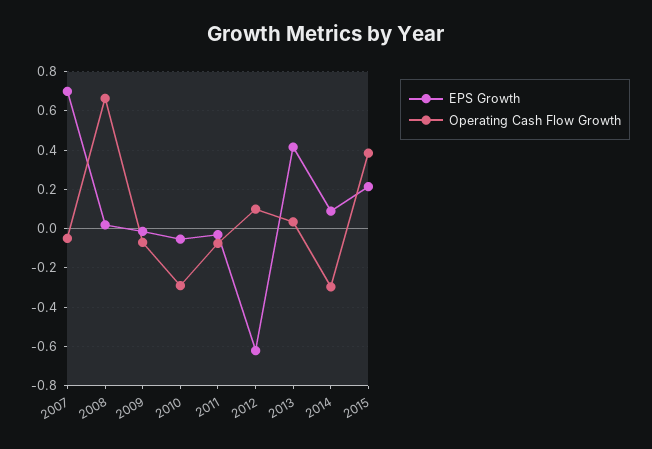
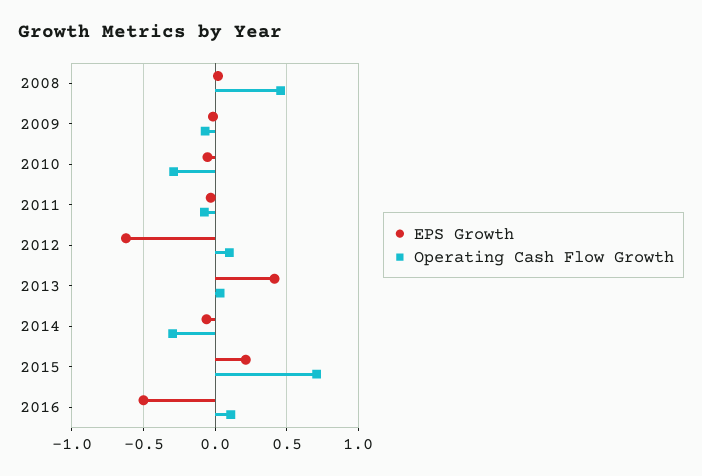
EPS Growth, 2007: 0.7 -> none
Operating Cash Flow Growth, 2007: -0.05 -> none
Operating Cash Flow Growth, 2008: 0.65 -> 0.45
EPS Growth, 2014: 0.1 -> -0.05
Operating Cash Flow Growth, 2015: 0.4 -> 0.7
EPS Growth, 2016: none -> -0.5
Operating Cash Flow Growth, 2016: none -> 0.1

